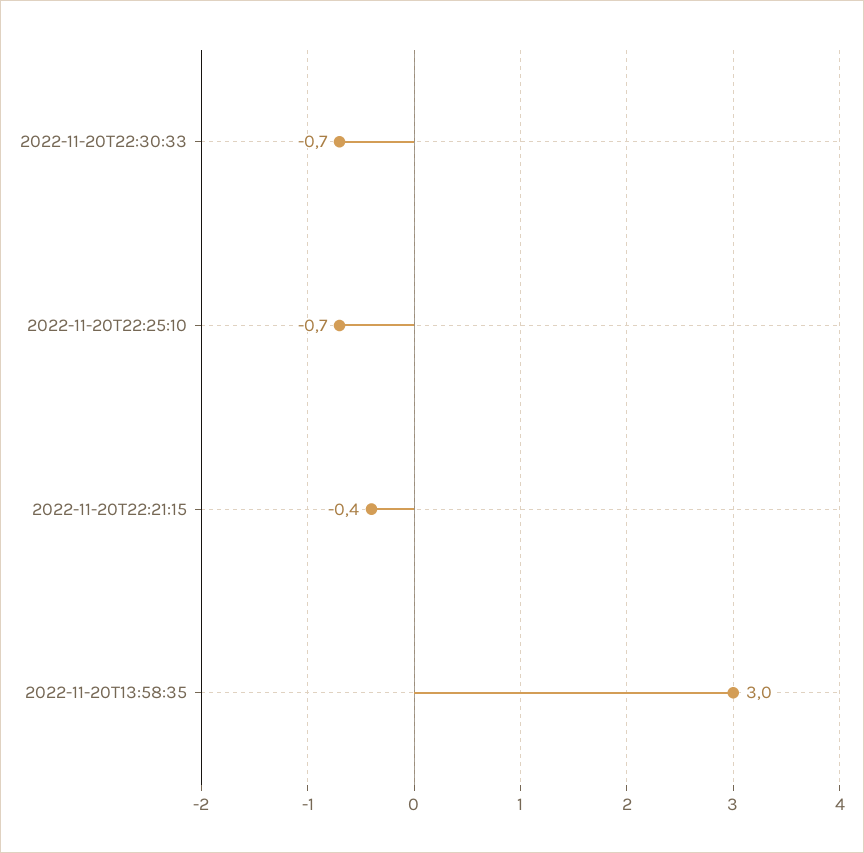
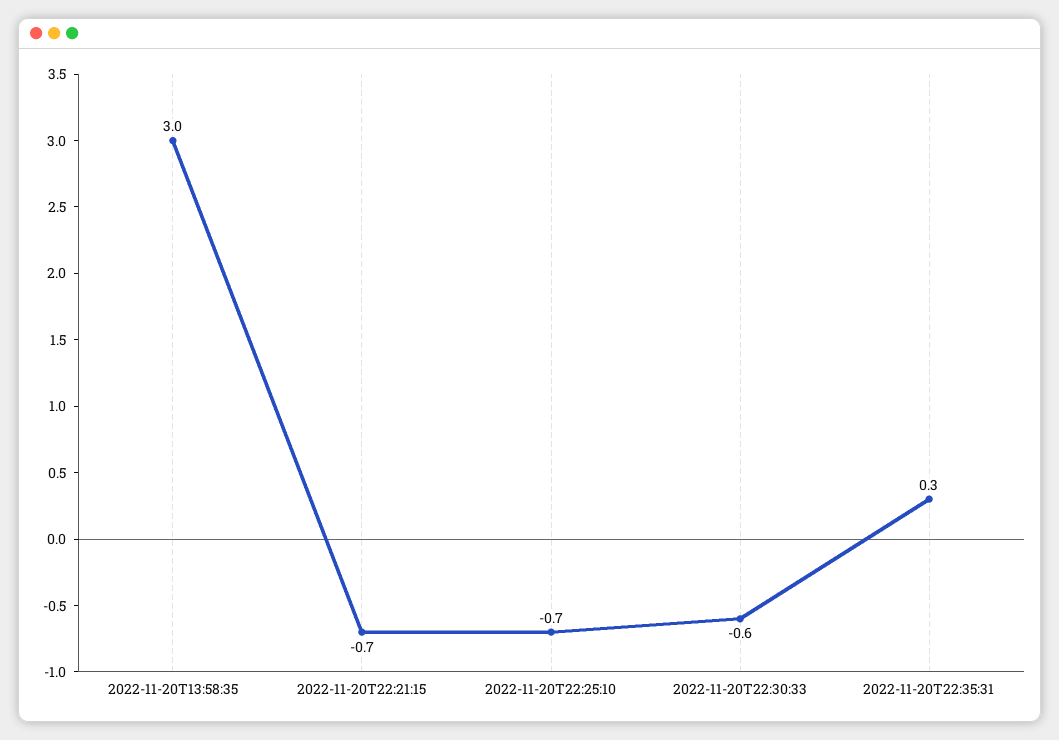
2022-11-20T22:30:33: -0.7 -> -0.6
2022-11-20T22:21:15: -0.4 -> -0.7
2022-11-20T22:35:31: none -> 0.3

